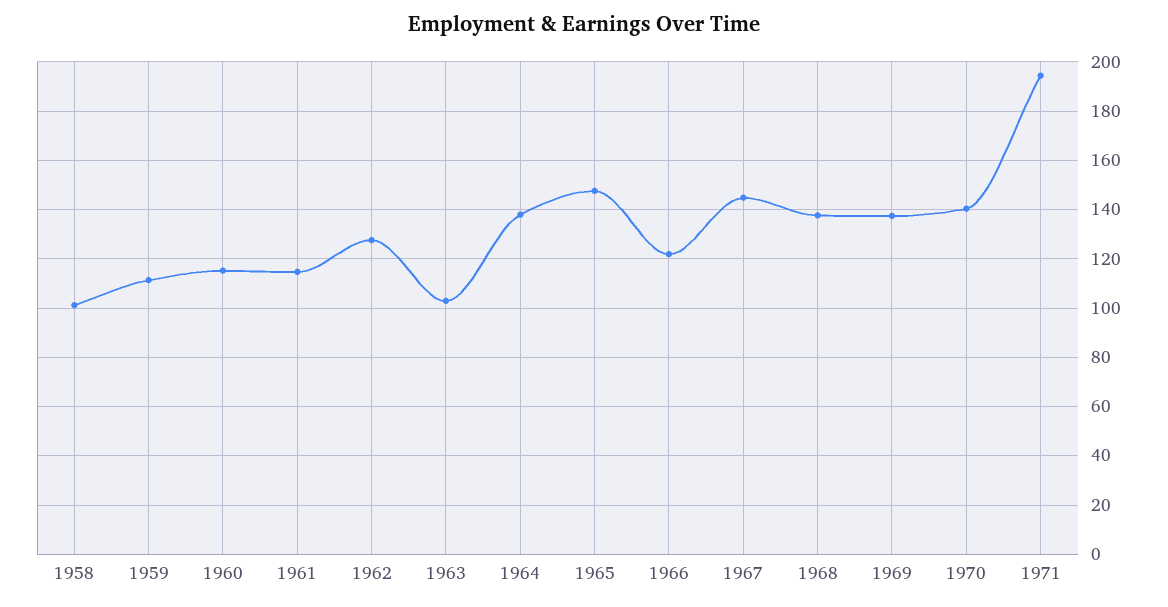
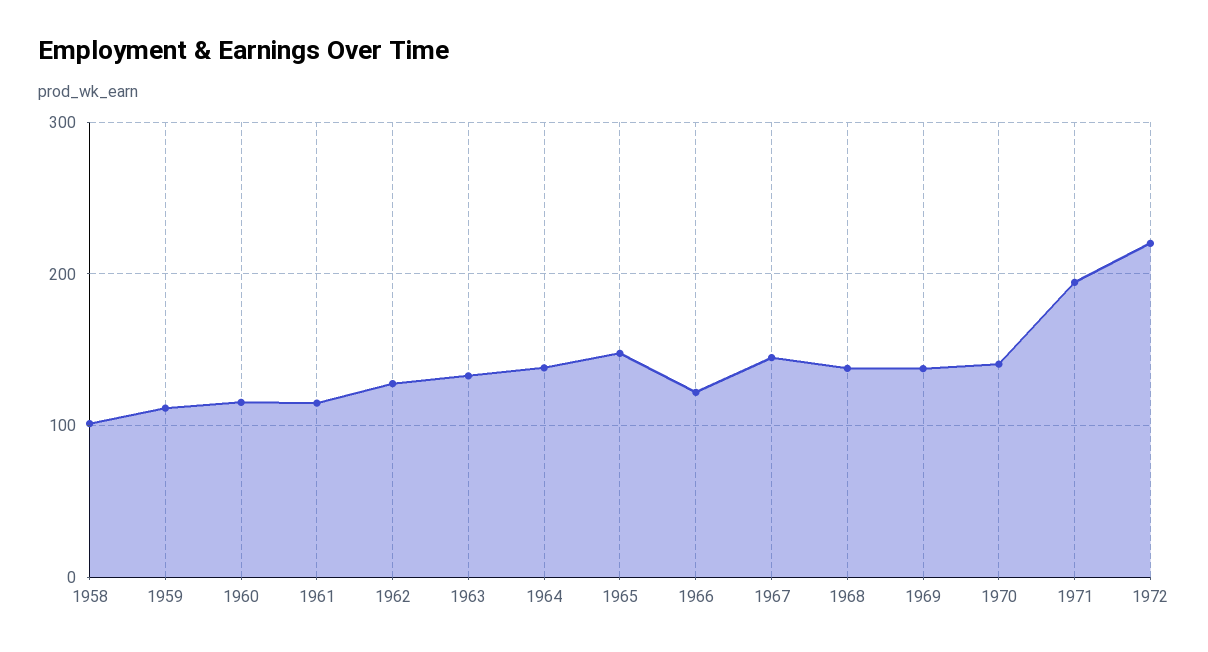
1963: 102.5 -> 130
1972: none -> 220

